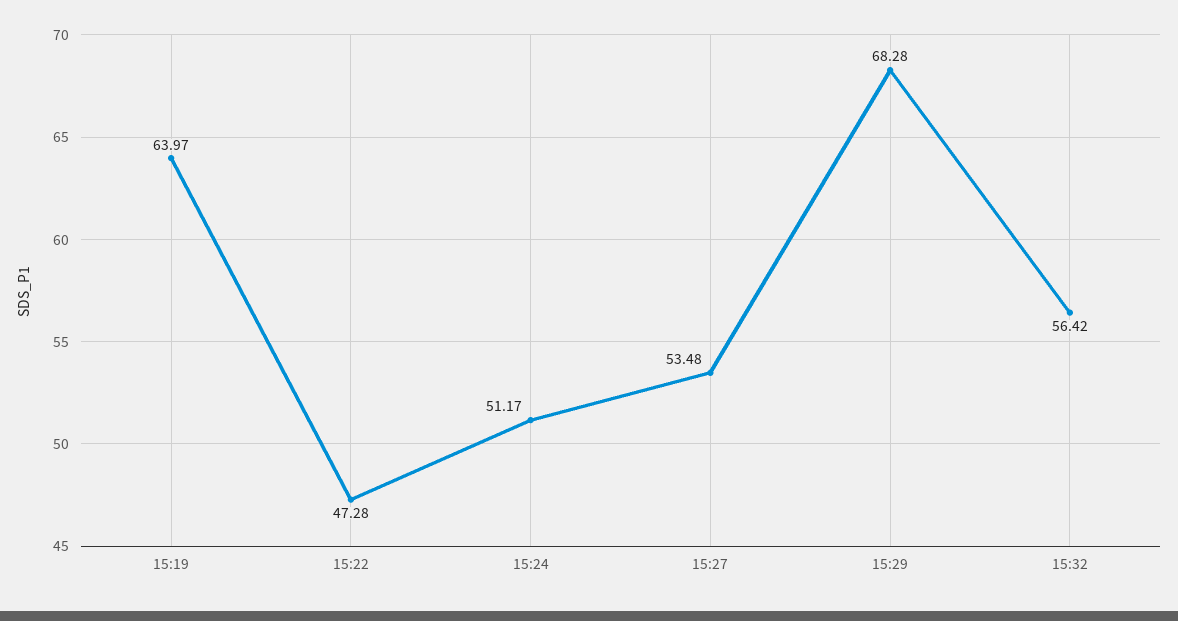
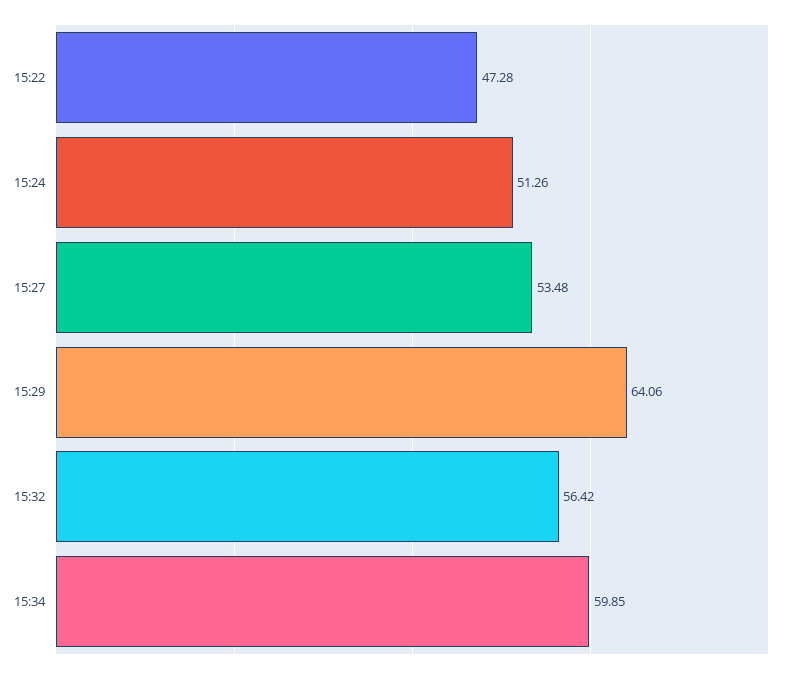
15:19: 63.97 -> none
15:24: 51.17 -> 51.26
15:29: 68.28 -> 64.06
15:34: none -> 59.85

